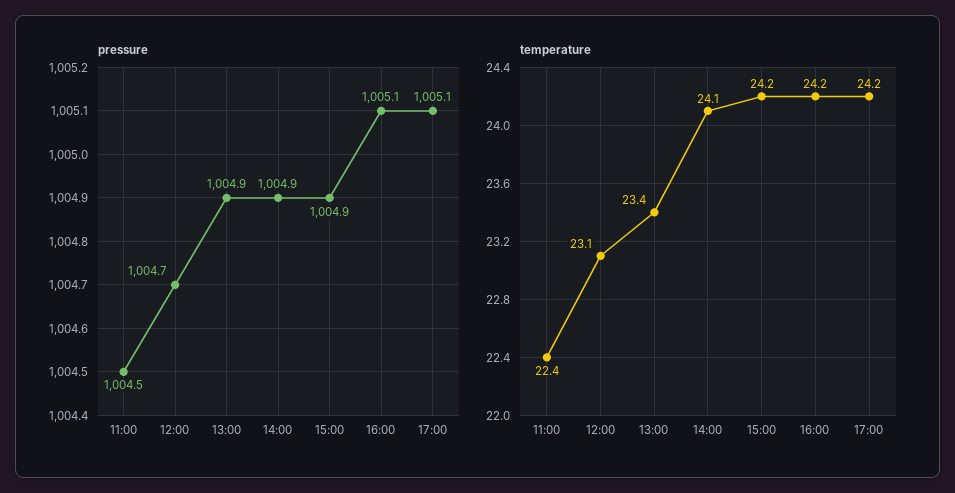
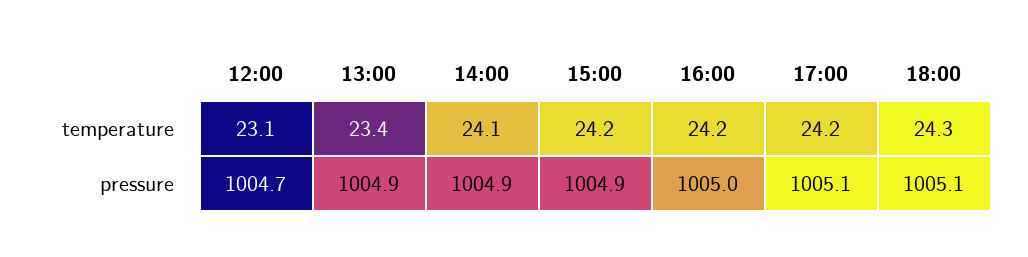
pressure, 11:00: 1004.5 -> none
pressure, 16:00: 1005.1 -> 1005
temperature, 11:00: 22.4 -> none
temperature, 18:00: none -> 24.3
pressure, 18:00: none -> 1005.1

